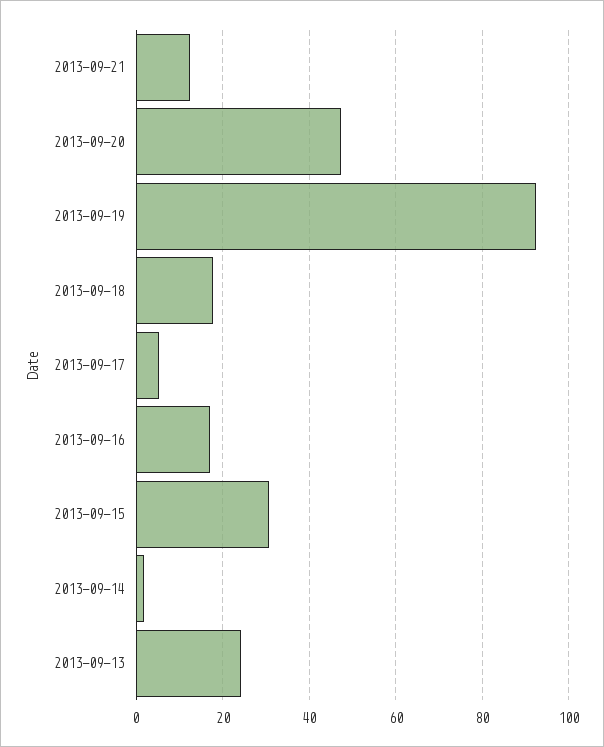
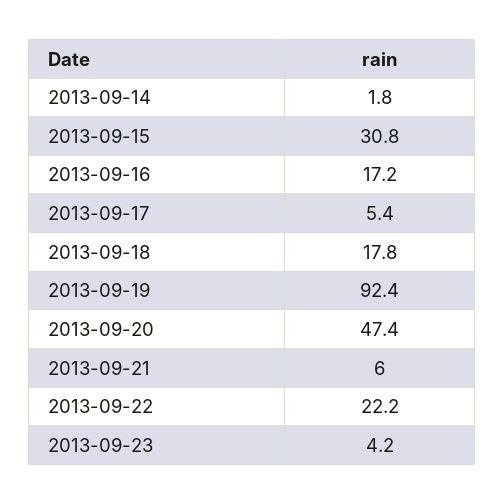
2013-09-21: 12 -> 6
2013-09-13: 24 -> none
2013-09-22: none -> 22.2
2013-09-23: none -> 4.2

